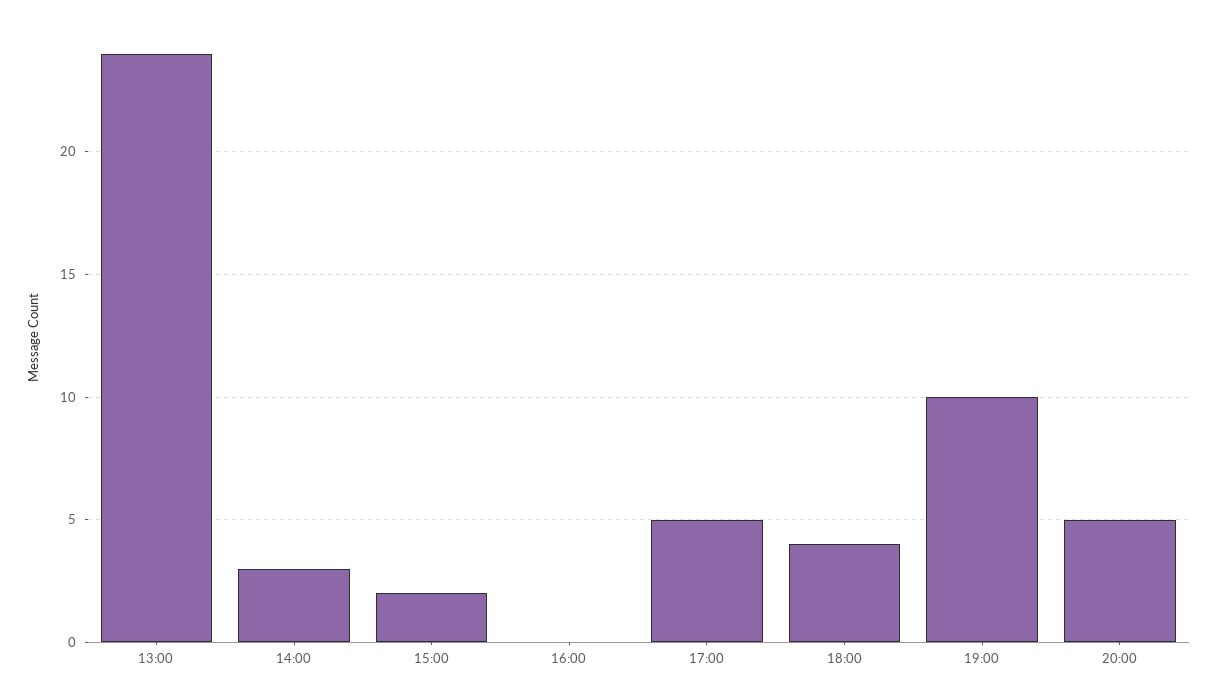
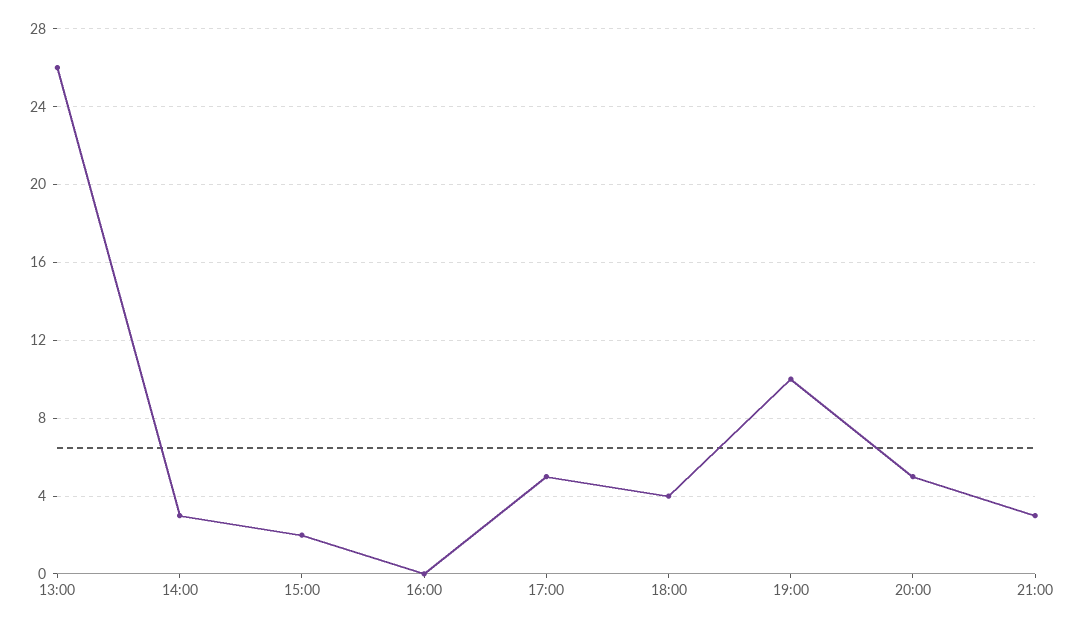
13:00: 24 -> 26
21:00: none -> 3

